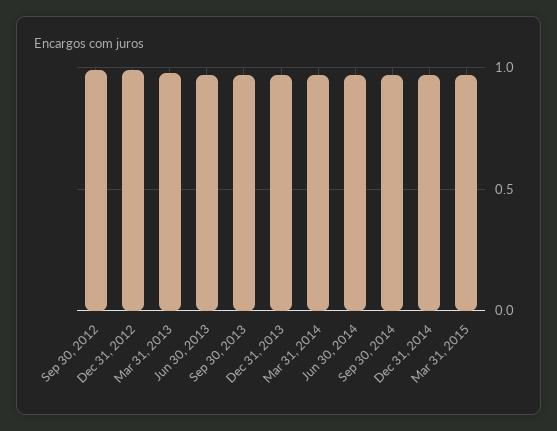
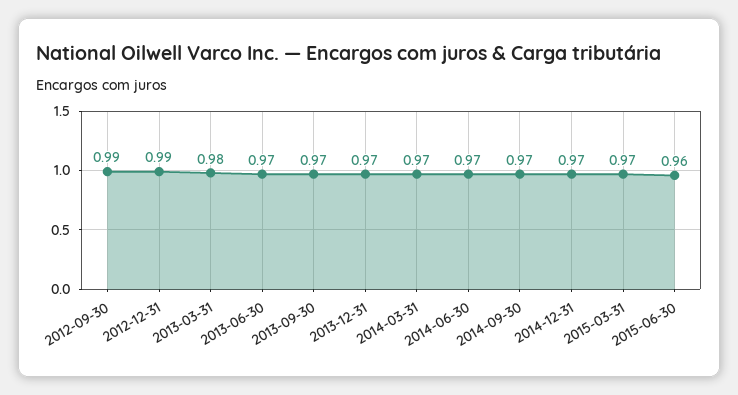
2015-06-30: none -> 0.96

